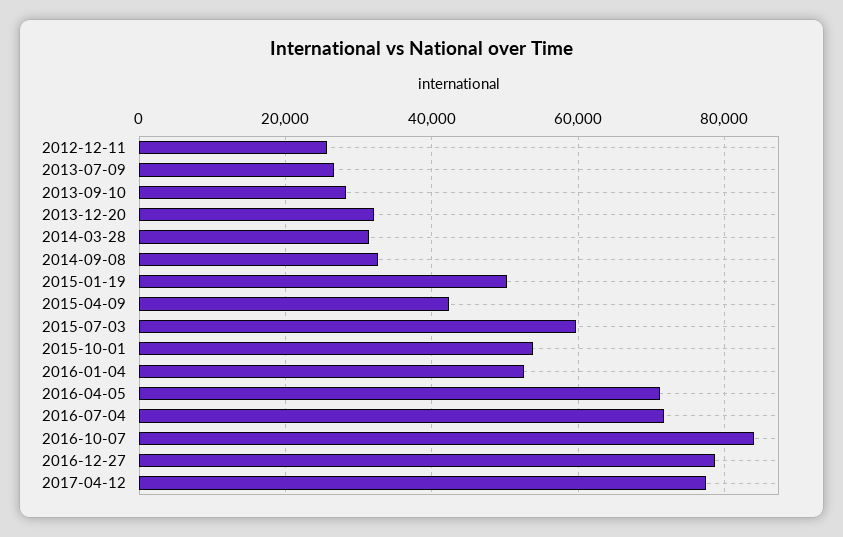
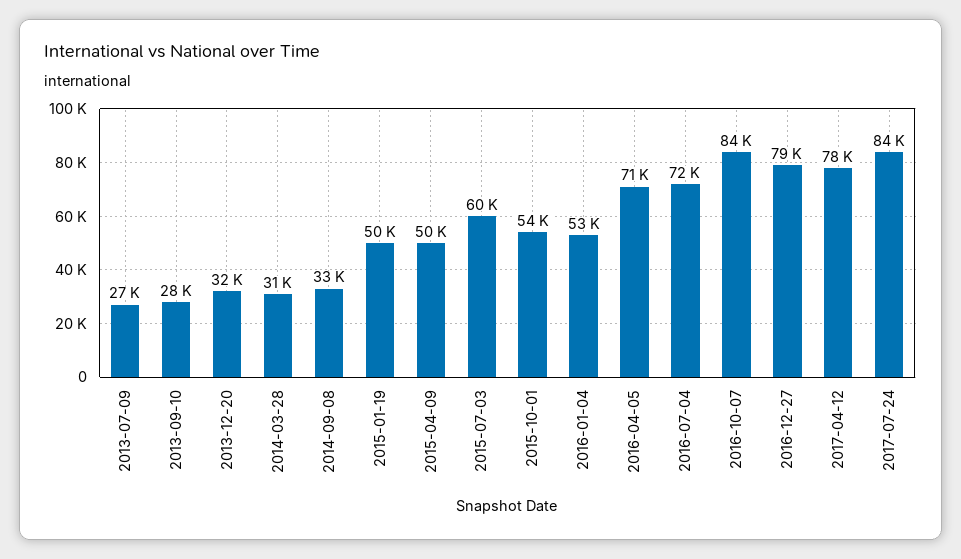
2012-12-11: 26000 -> none
2015-04-09: 42000 -> 50000
2017-07-24: none -> 84000

